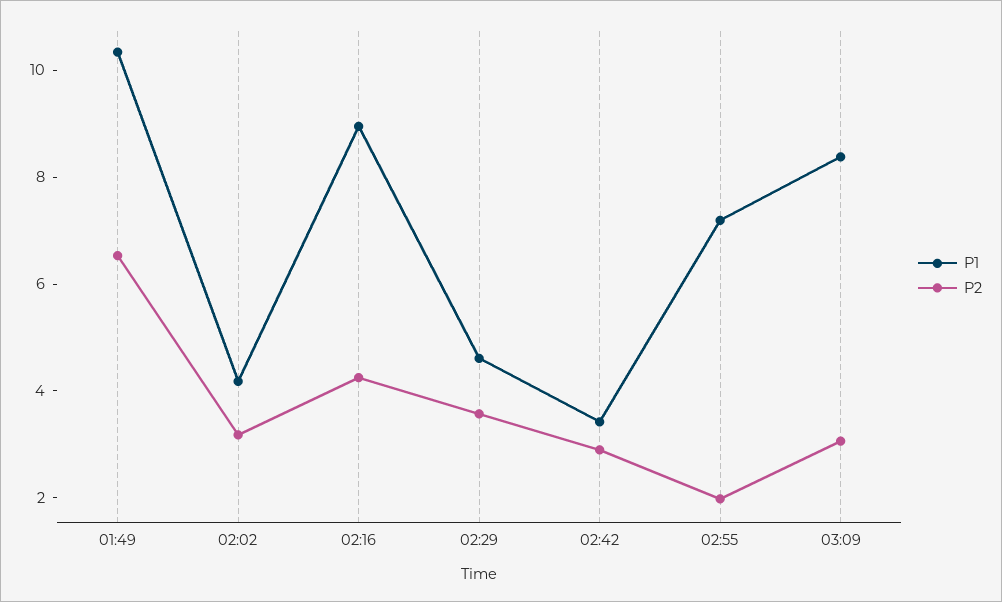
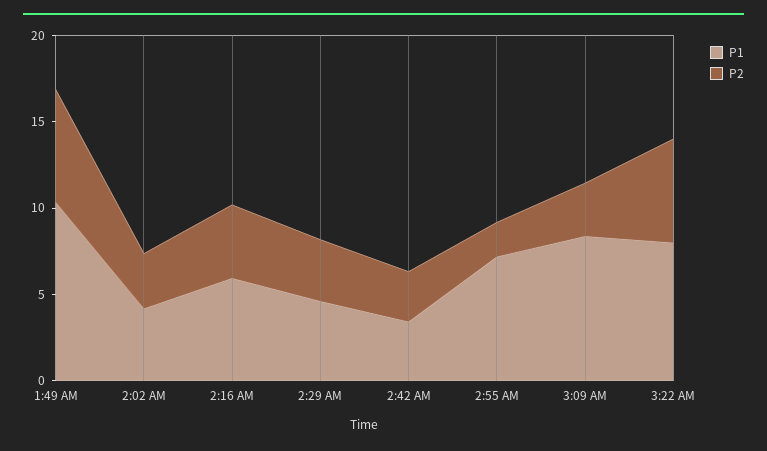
P1, 02:16: 9 -> 6
P1, 3:22 AM: none -> 8
P2, 3:22 AM: none -> 6

